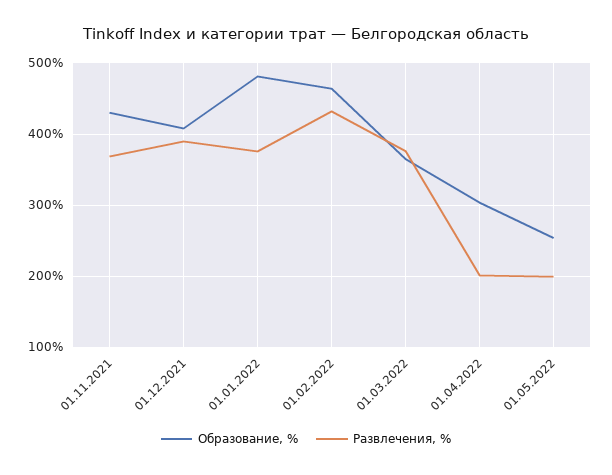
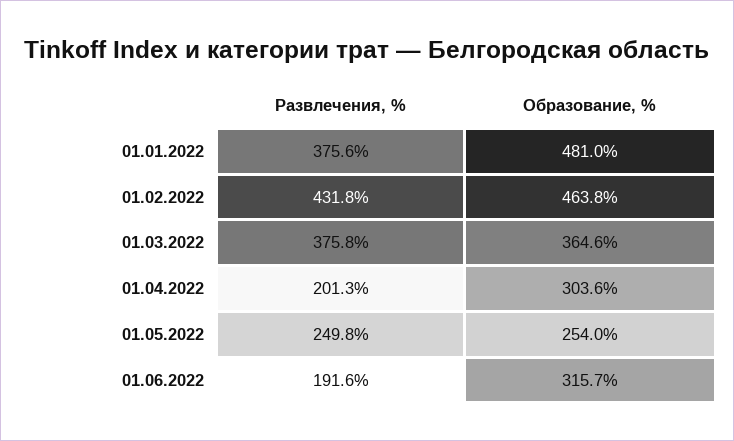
Образование, %, 01.11.2021: 430 -> none
Развлечения, %, 01.11.2021: 370 -> none
Образование, %, 01.12.2021: 410 -> none
Развлечения, %, 01.12.2021: 390 -> none
Развлечения, %, 01.05.2022: 200 -> 249.8
Развлечения, %, 01.06.2022: none -> 191.6
Образование, %, 01.06.2022: none -> 315.7

